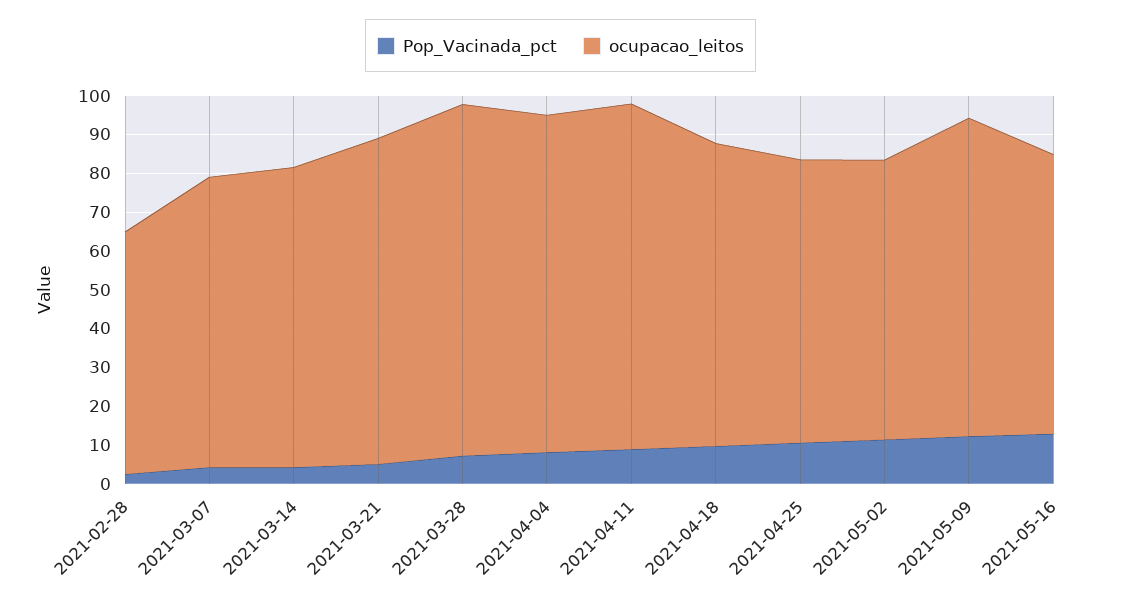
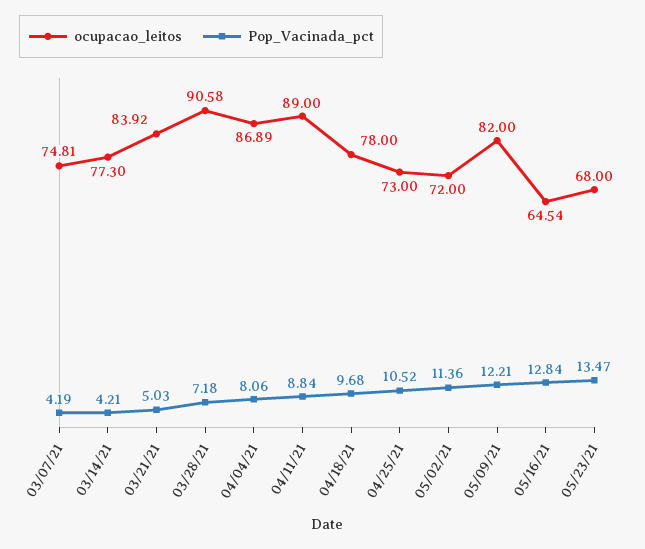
Pop_Vacinada_pct, 2021-02-28: 2.5 -> none
ocupacao_leitos, 2021-02-28: 62.5 -> none
ocupacao_leitos, 2021-05-16: 72.5 -> 64.54
ocupacao_leitos, 05/23/21: none -> 68
Pop_Vacinada_pct, 05/23/21: none -> 13.47

